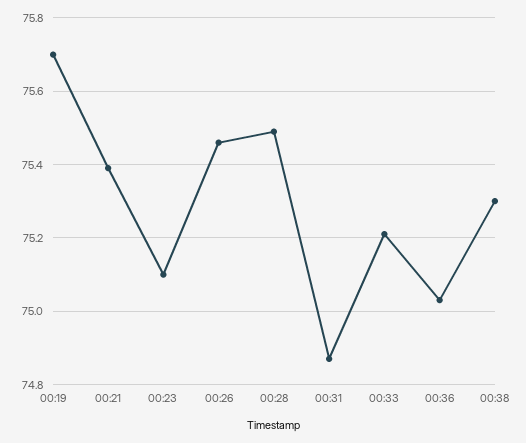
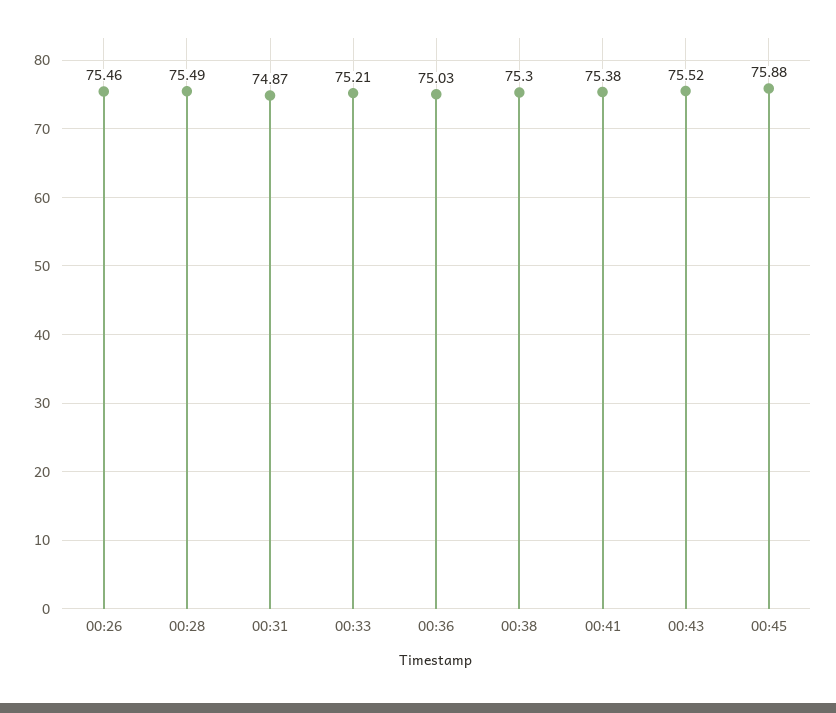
00:19: 75.7 -> none
00:21: 75.4 -> none
00:23: 75.1 -> none
00:41: none -> 75.38
00:43: none -> 75.52
00:45: none -> 75.88

